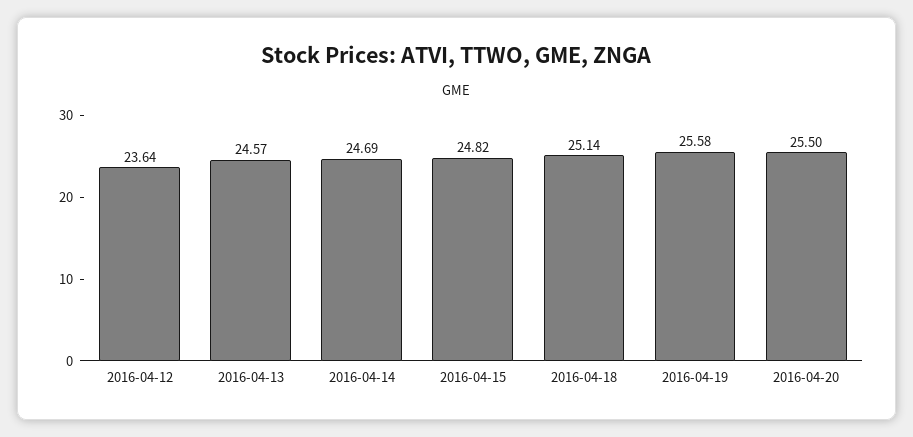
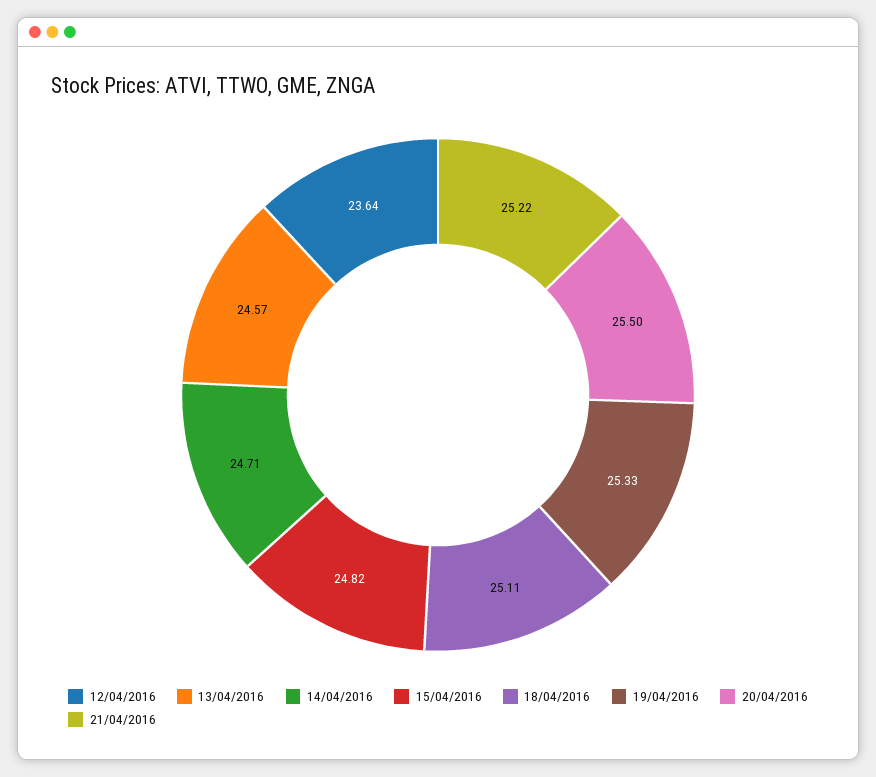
2016-04-14: 24.69 -> 24.71
2016-04-18: 25.14 -> 25.11
2016-04-19: 25.58 -> 25.33
21/04/2016: none -> 25.22

